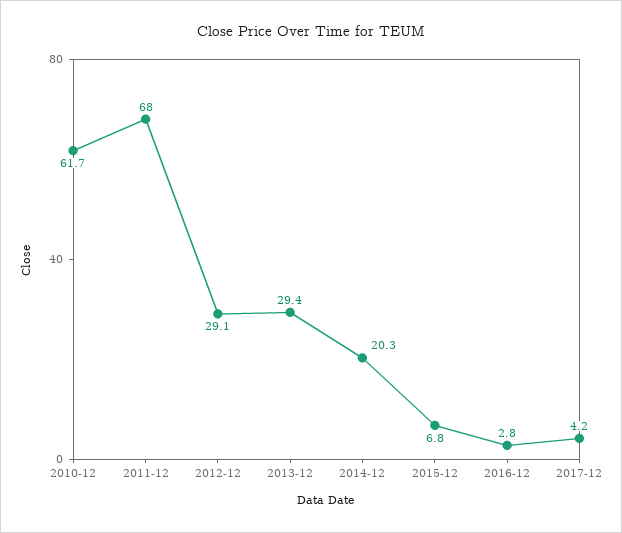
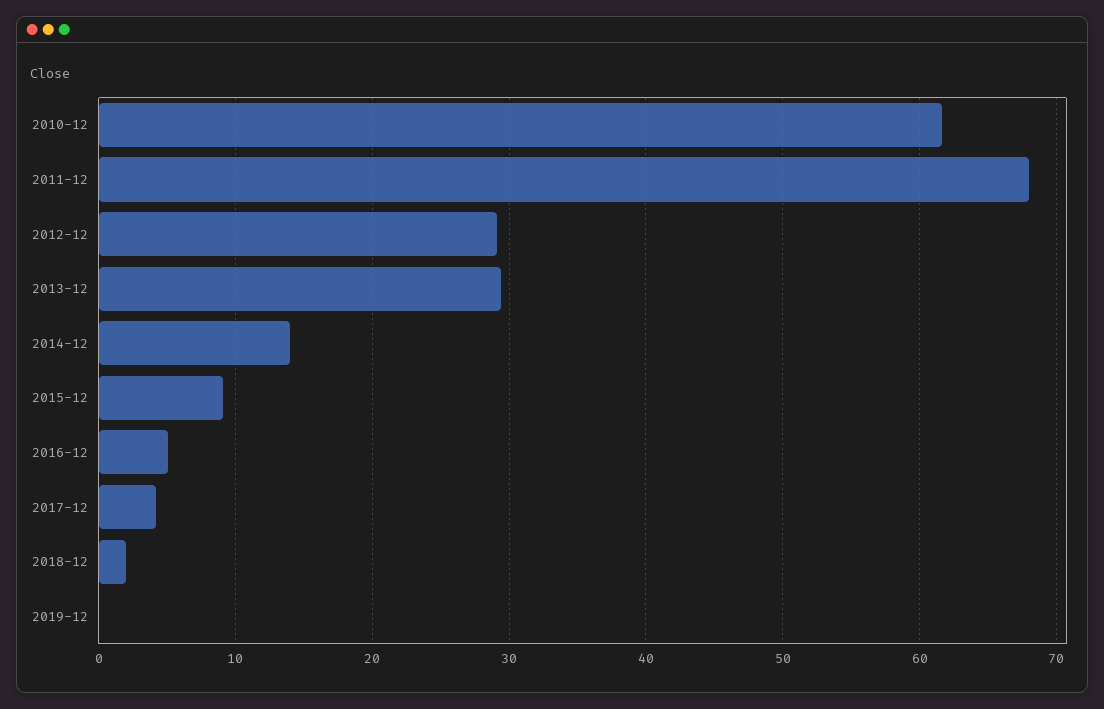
2014-12: 20.3 -> 14
2015-12: 6.8 -> 9
2016-12: 2.8 -> 5
2018-12: none -> 2
2019-12: none -> 0

